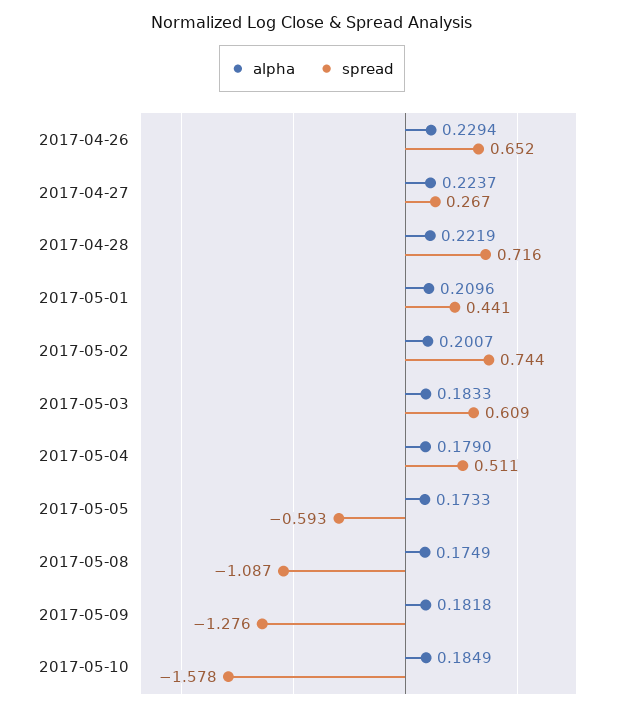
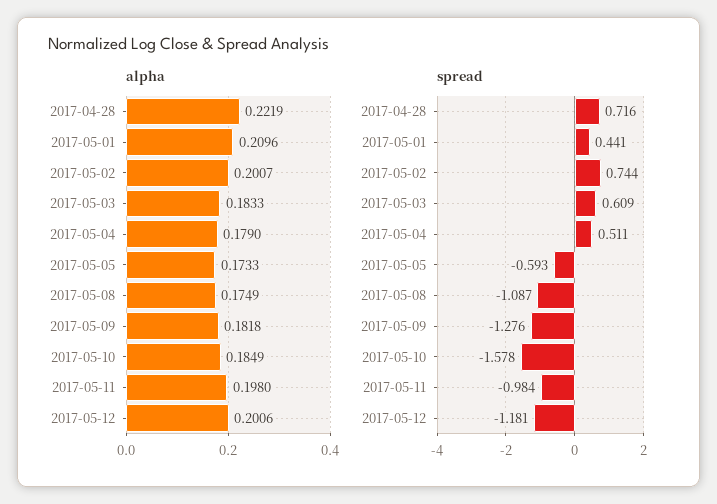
alpha, 2017-04-26: 0.2294 -> none
spread, 2017-04-26: 0.652 -> none
alpha, 2017-04-27: 0.2237 -> none
spread, 2017-04-27: 0.267 -> none
alpha, 2017-05-11: none -> 0.198
alpha, 2017-05-12: none -> 0.2006
spread, 2017-05-11: none -> -0.984
spread, 2017-05-12: none -> -1.181

